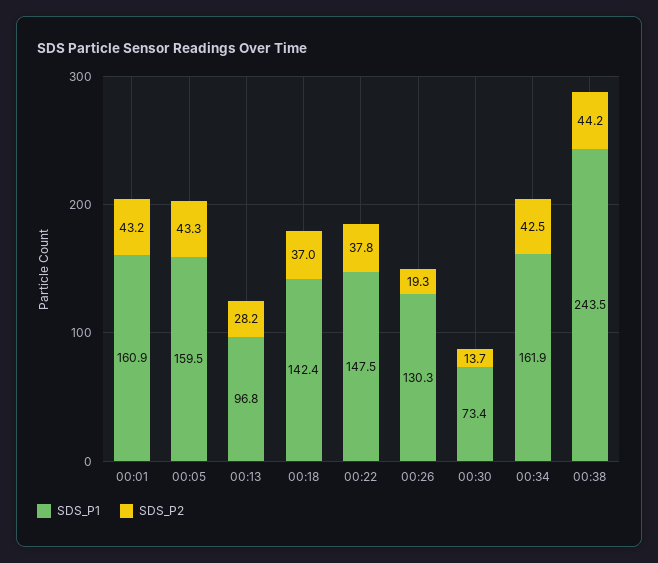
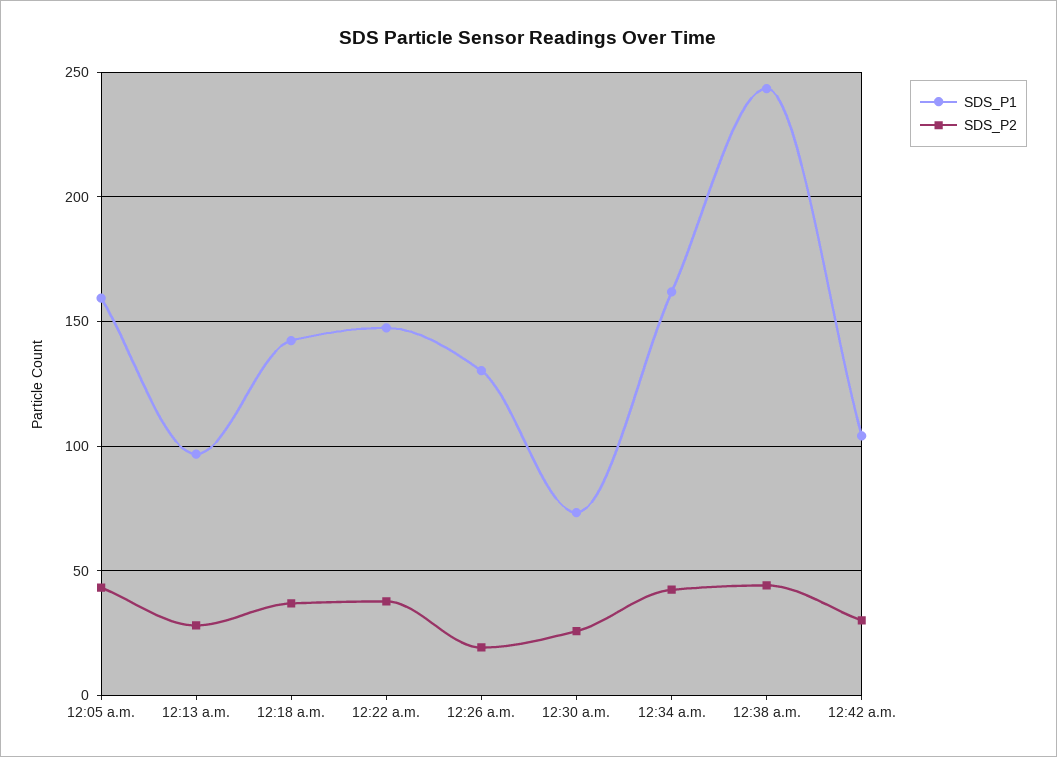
SDS_P1, 00:01: 160.9 -> none
SDS_P2, 00:01: 43.2 -> none
SDS_P2, 00:30: 13.7 -> 25
SDS_P1, 12:42 a.m.: none -> 105
SDS_P2, 12:42 a.m.: none -> 30

